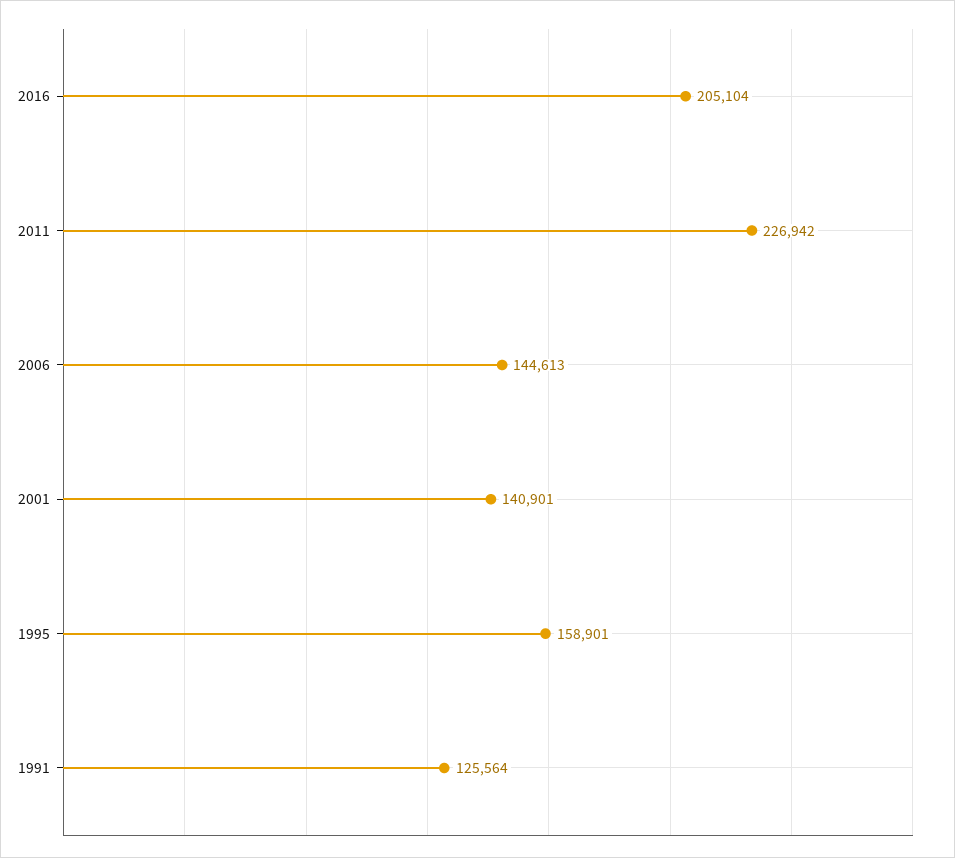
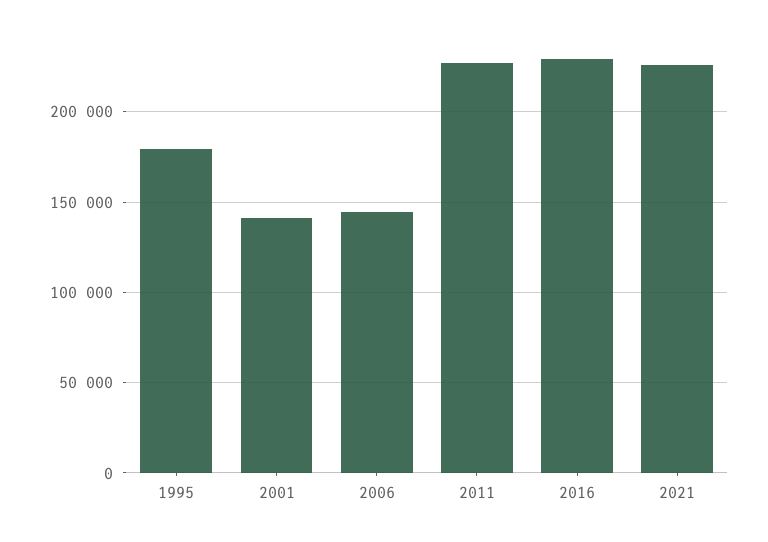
2016: 205104 -> 230000
1995: 158901 -> 180000
1991: 125564 -> none
2021: none -> 225000

